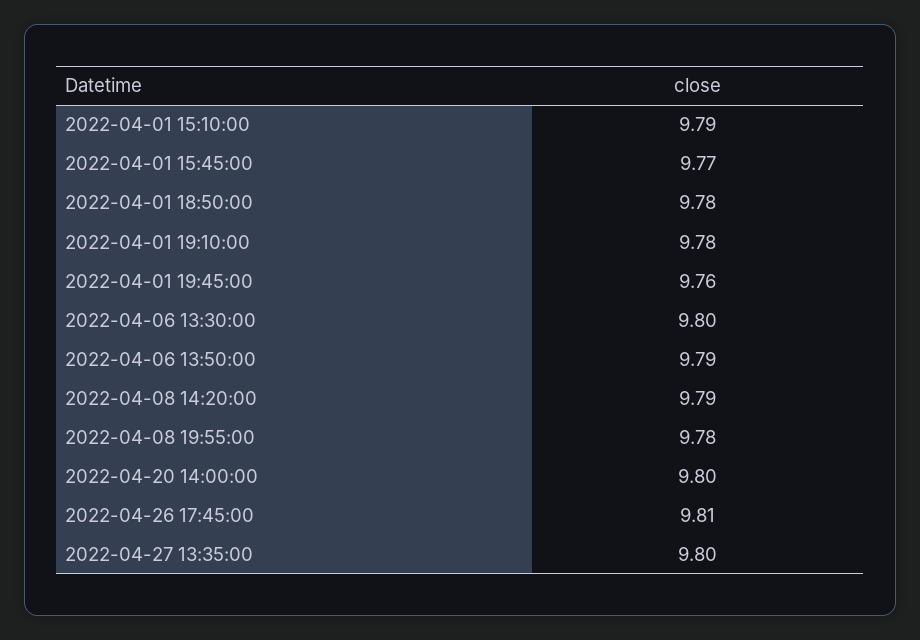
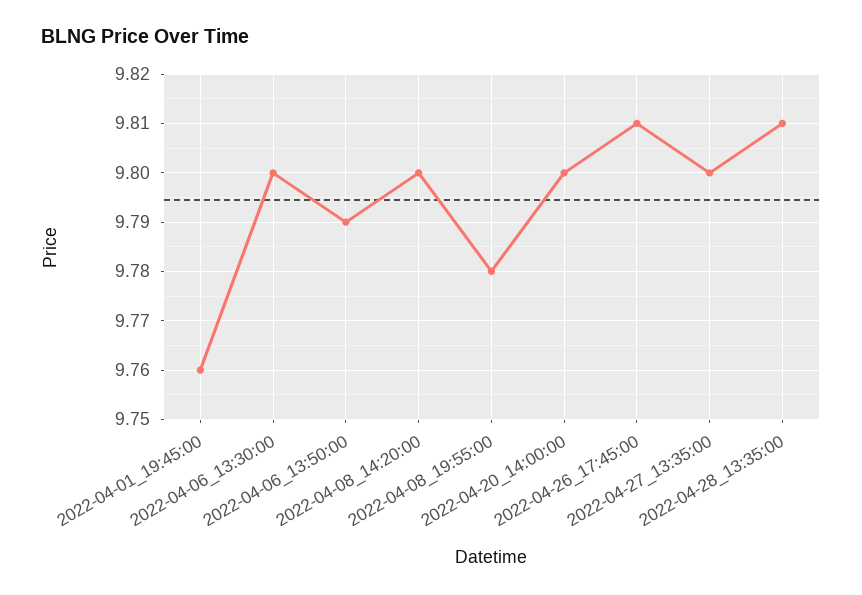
2022-04-01 15:10:00: 9.79 -> none
2022-04-01 15:45:00: 9.77 -> none
2022-04-01 18:50:00: 9.78 -> none
2022-04-01 19:10:00: 9.78 -> none
2022-04-08 14:20:00: 9.79 -> 9.8
2022-04-28_13:35:00: none -> 9.81

